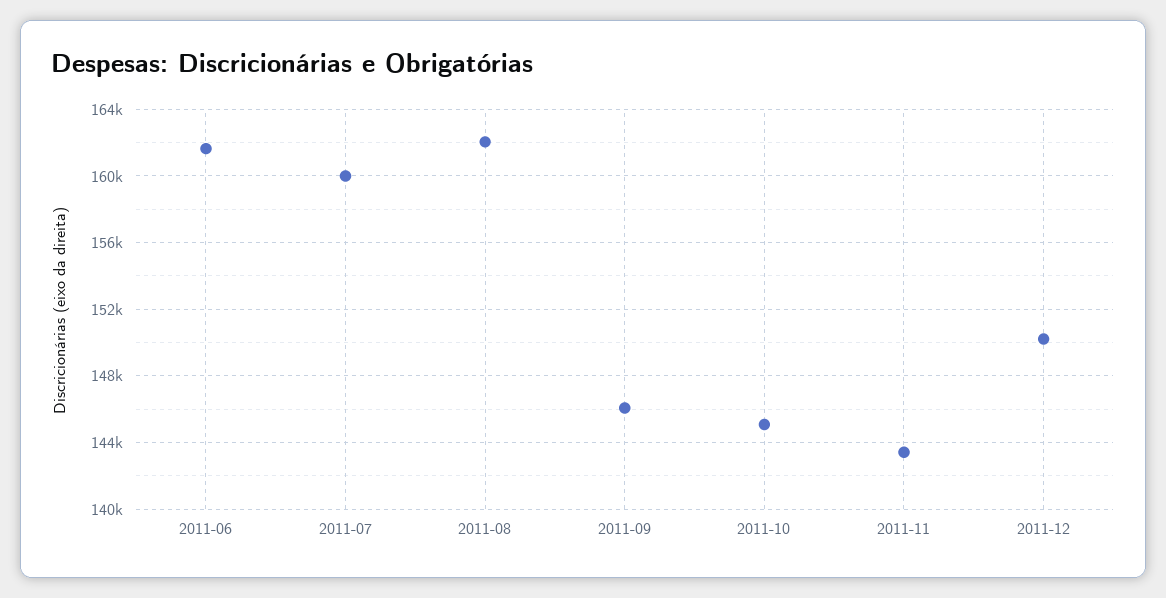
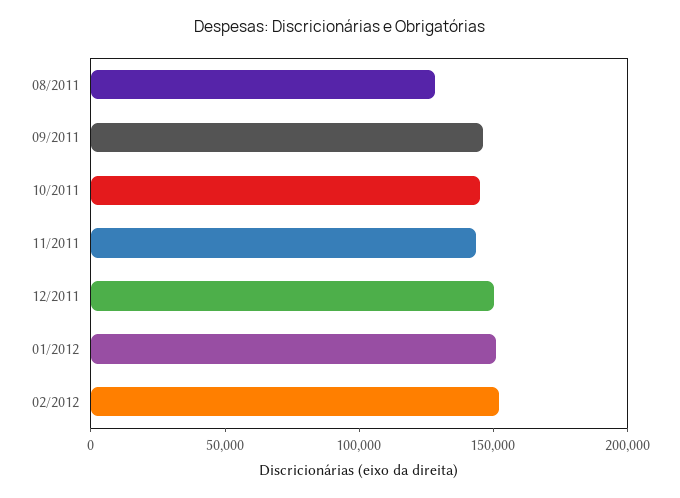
2011-06: 161500 -> none
2011-07: 160000 -> none
2011-08: 162000 -> 130000
01/2012: none -> 150000
02/2012: none -> 150000

